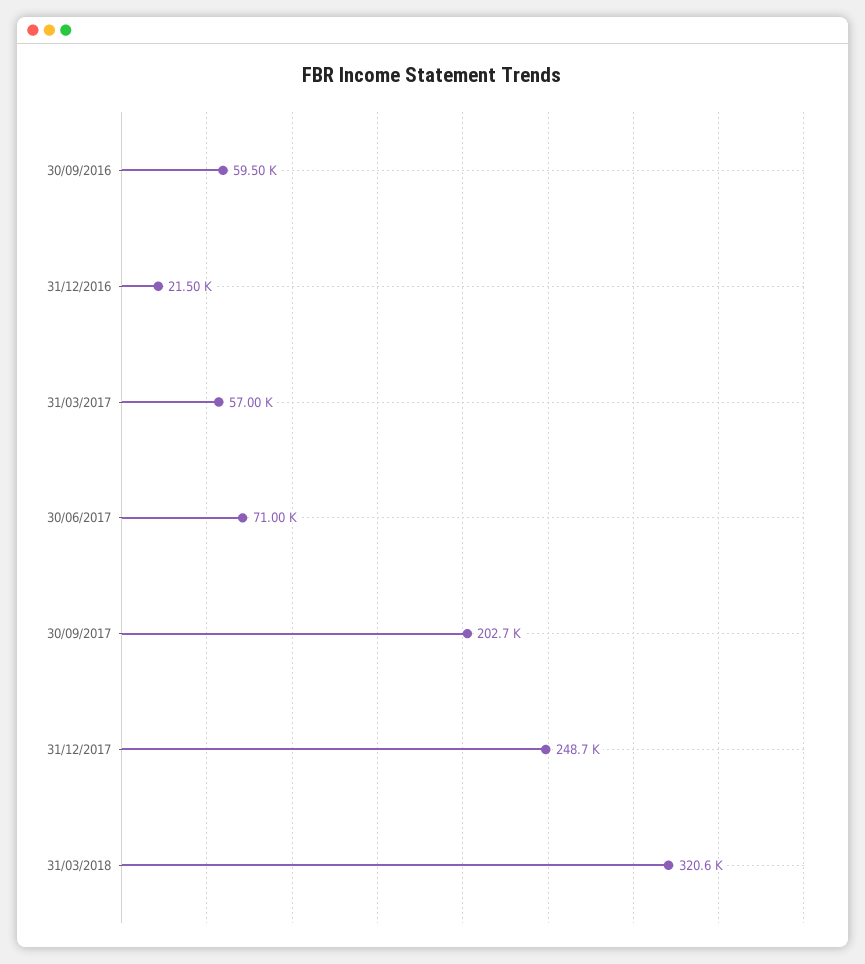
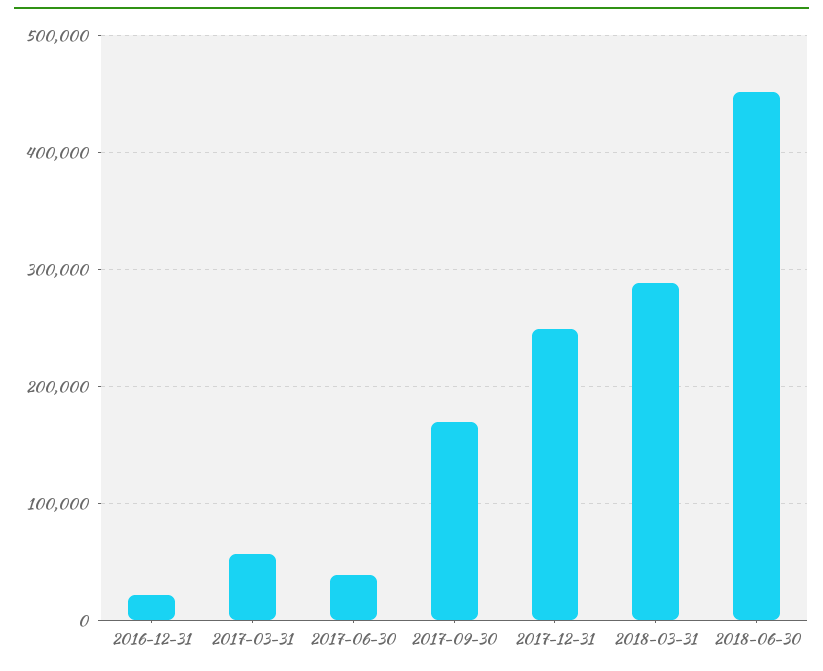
30/09/2016: 59500 -> none
30/06/2017: 71000 -> 40000
30/09/2017: 202700 -> 170000
31/03/2018: 320600 -> 290000
2018-06-30: none -> 450000

